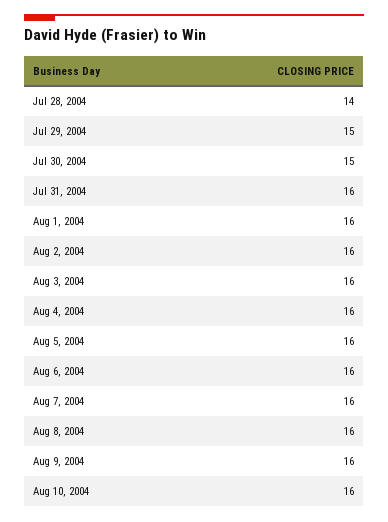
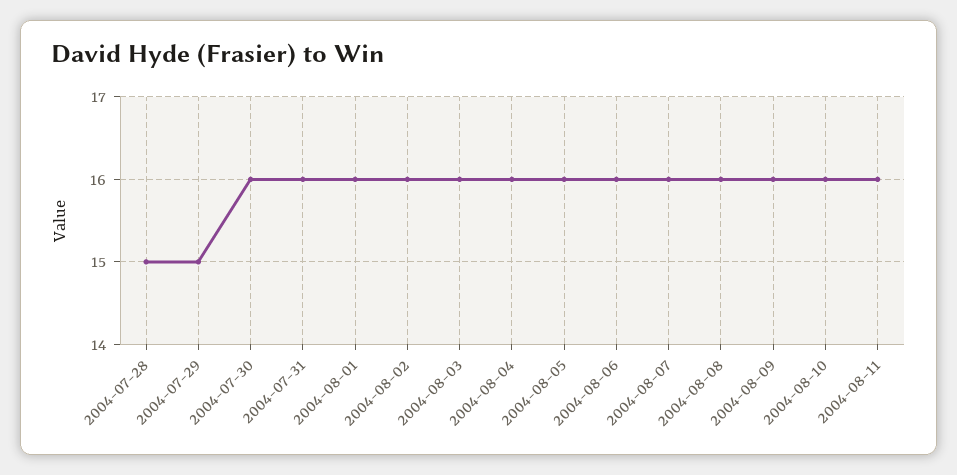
Jul 28, 2004: 14 -> 15
Jul 30, 2004: 15 -> 16
2004-08-11: none -> 16

